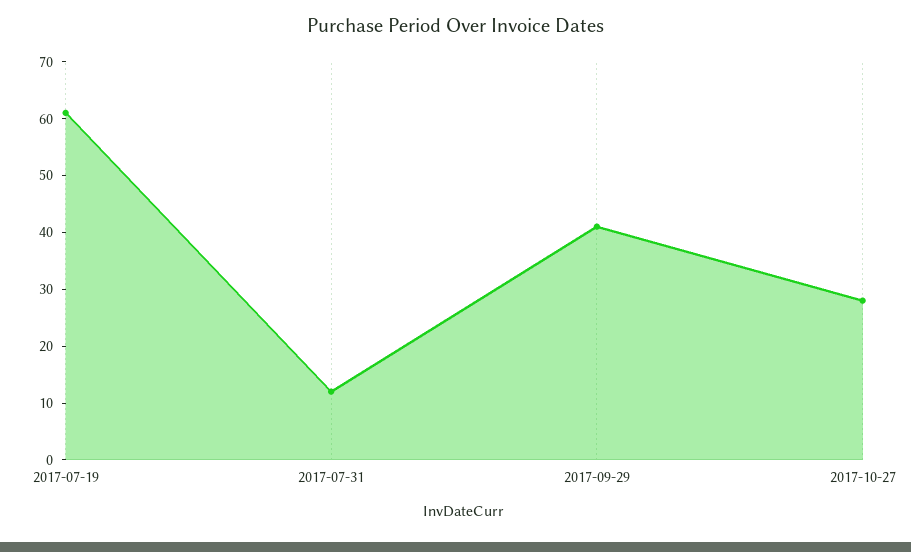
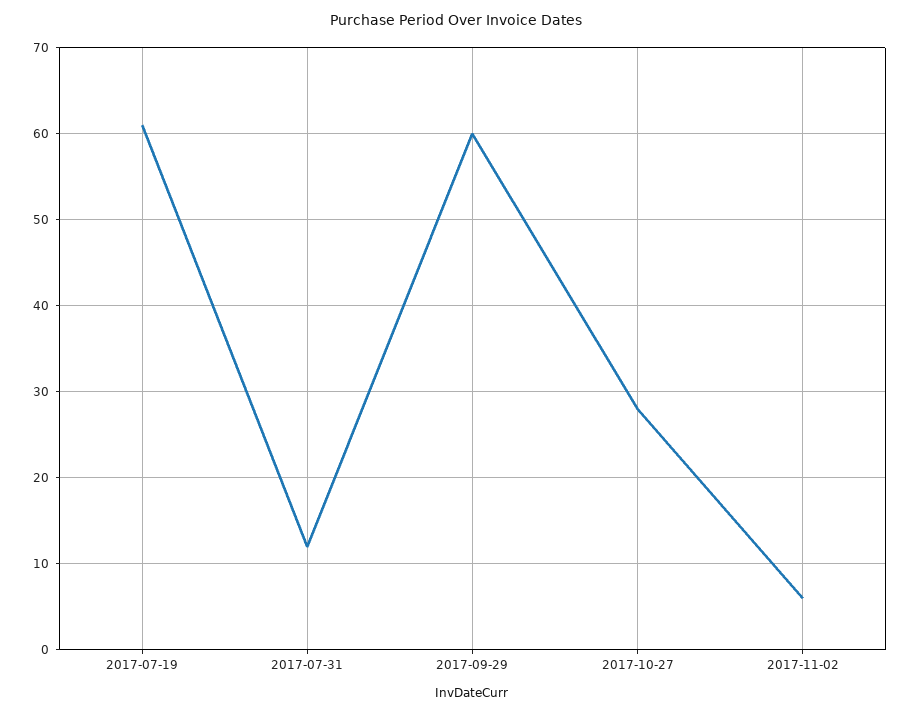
2017-09-29: 40 -> 60
2017-11-02: none -> 6

